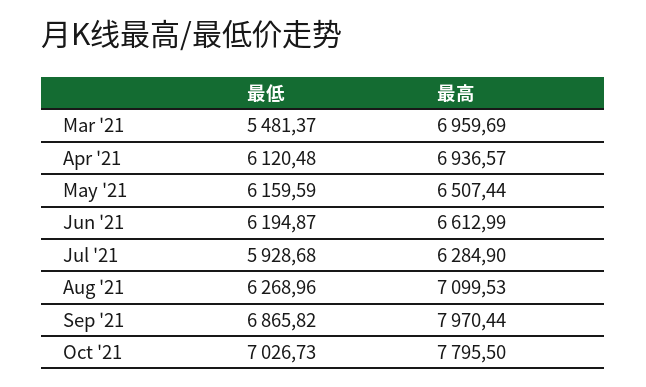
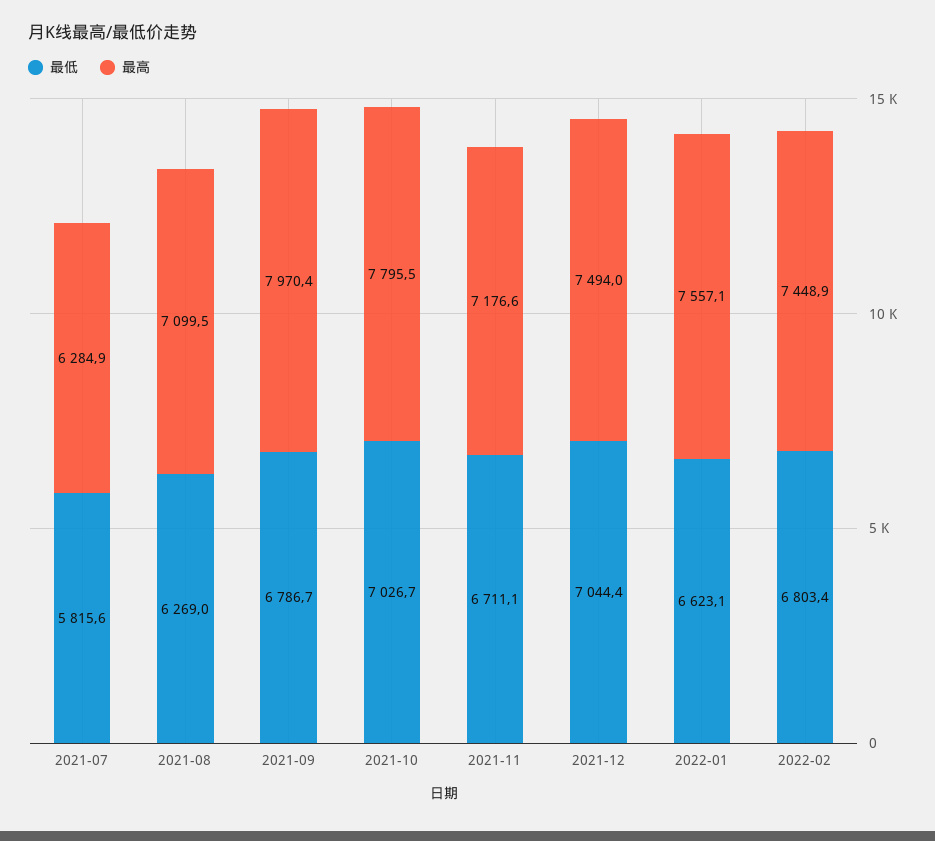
最低, Mar '21: 5481.37 -> none
最高, Mar '21: 6959.69 -> none
最低, Apr '21: 6120.48 -> none
最高, Apr '21: 6936.57 -> none
最低, May '21: 6159.59 -> none
最高, May '21: 6507.44 -> none
最低, Jun '21: 6194.87 -> none
最高, Jun '21: 6612.99 -> none
最低, Jul '21: 5928.68 -> 5815.6
最低, Sep '21: 6865.82 -> 6786.7
最低, 2021-11: none -> 6711.1
最高, 2021-11: none -> 7176.6
最低, 2021-12: none -> 7044.4
最高, 2021-12: none -> 7494
最低, 2022-01: none -> 6623.1
最高, 2022-01: none -> 7557.1
最低, 2022-02: none -> 6803.4
最高, 2022-02: none -> 7448.9

